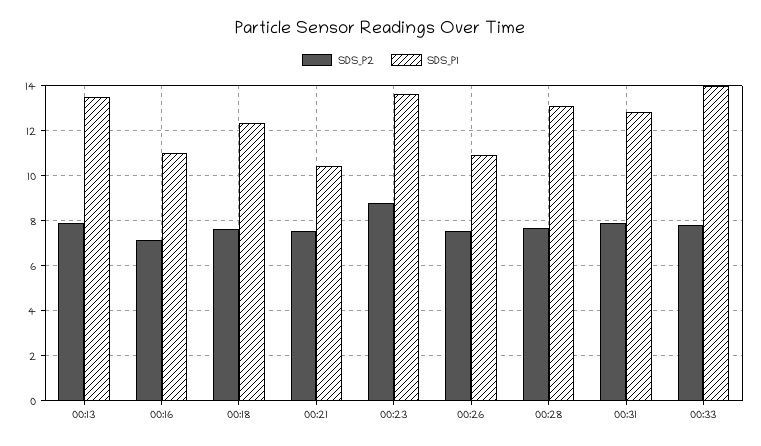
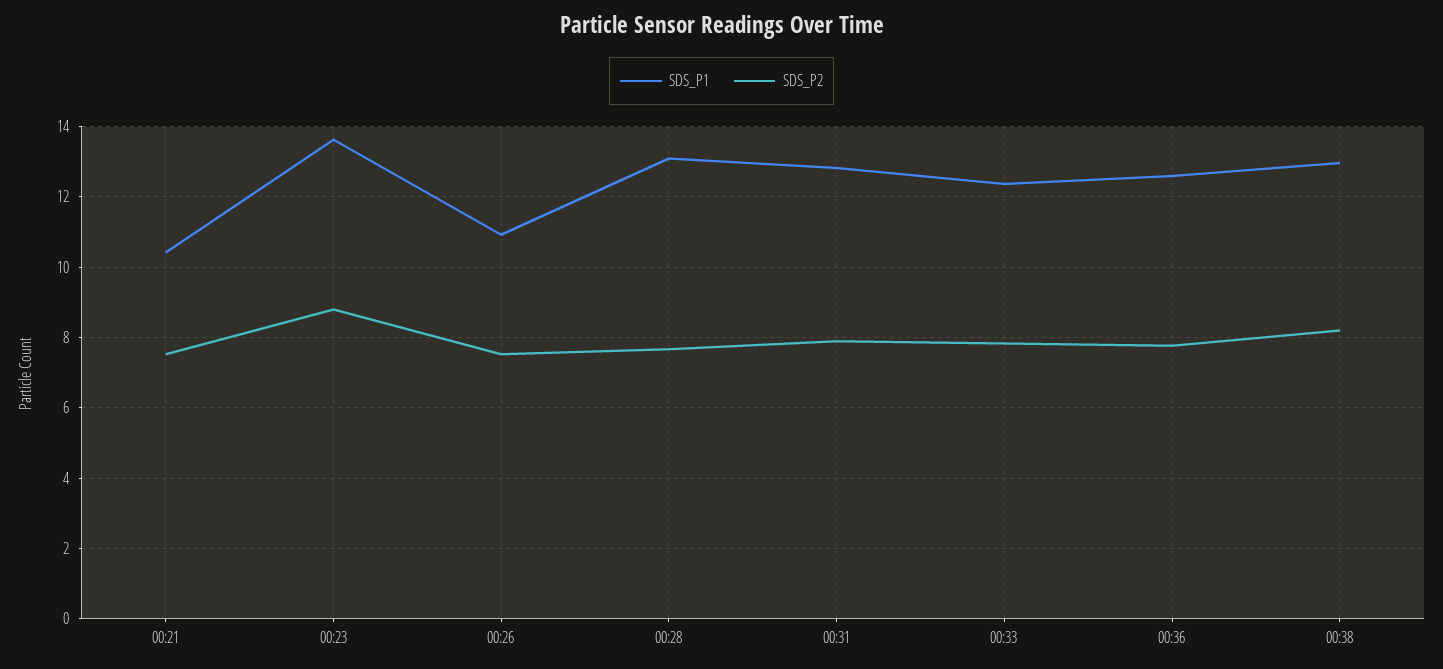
SDS_P2, 00:13: 8 -> none
SDS_P1, 00:13: 13.5 -> none
SDS_P2, 00:16: 7 -> none
SDS_P1, 00:16: 11 -> none
SDS_P2, 00:18: 7.5 -> none
SDS_P1, 00:18: 12.5 -> none
SDS_P1, 00:33: 14 -> 12.4
SDS_P1, 00:36: none -> 12.6
SDS_P2, 00:36: none -> 7.8
SDS_P1, 00:38: none -> 13
SDS_P2, 00:38: none -> 8.2

